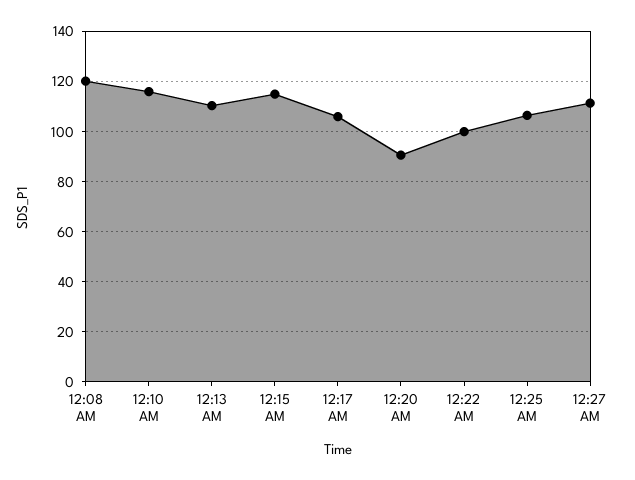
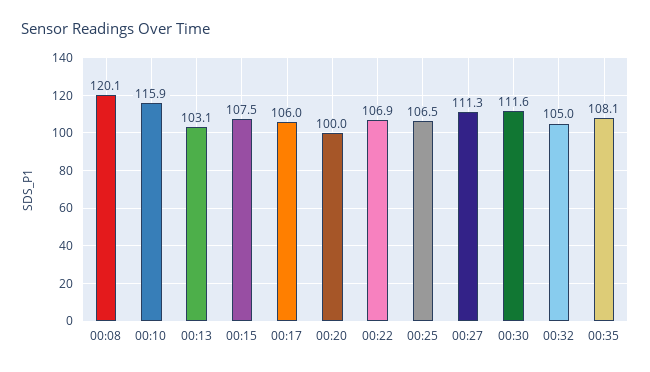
12:13 AM: 110 -> 103.1
12:15 AM: 115 -> 107.5
12:20 AM: 90 -> 100
12:22 AM: 100 -> 106.9
00:30: none -> 111.6
00:32: none -> 105
00:35: none -> 108.1

